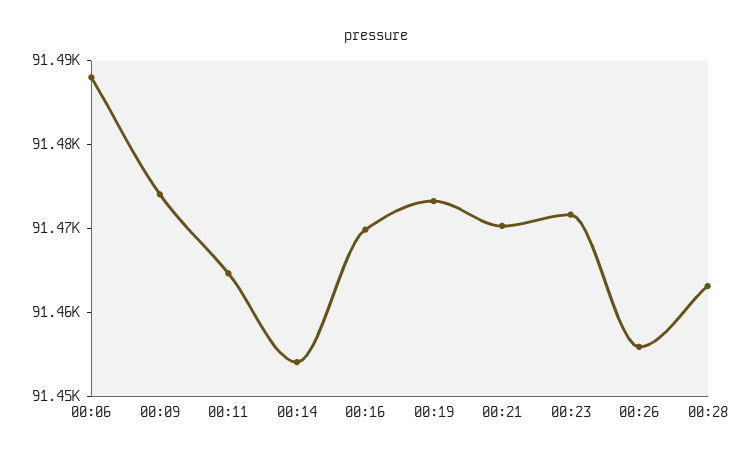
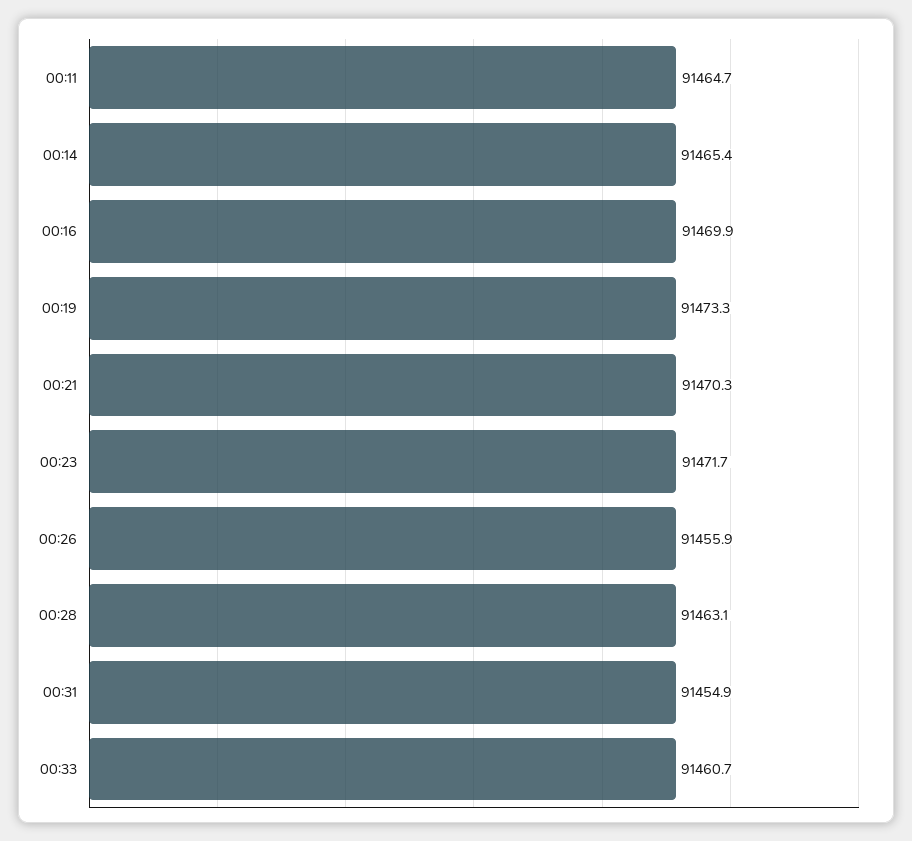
00:06: 91488 -> none
00:09: 91474 -> none
00:14: 91454 -> 91465.4
00:31: none -> 91454.9
00:33: none -> 91460.7

